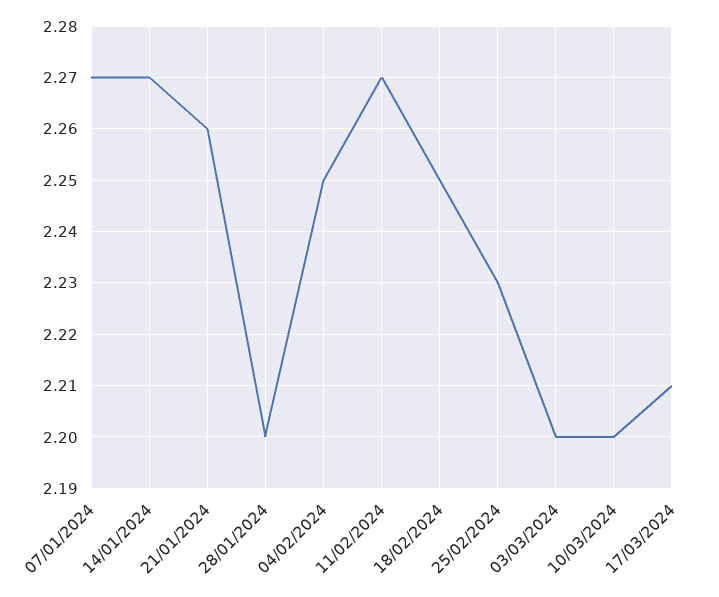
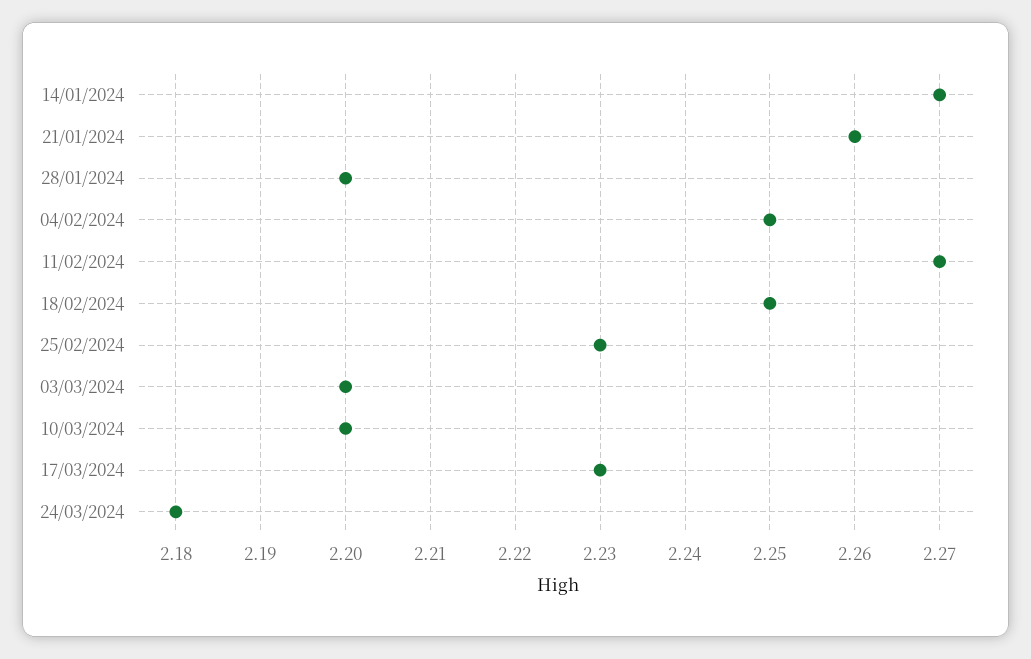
07/01/2024: 2.27 -> none
17/03/2024: 2.21 -> 2.23
24/03/2024: none -> 2.18

